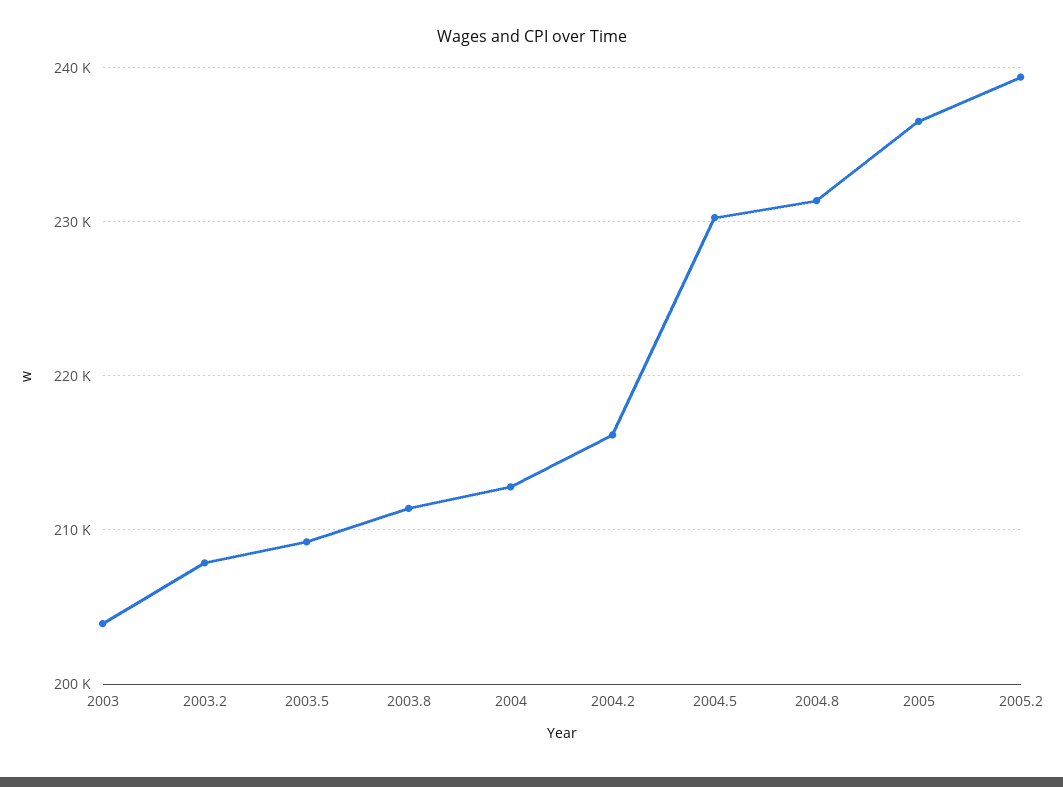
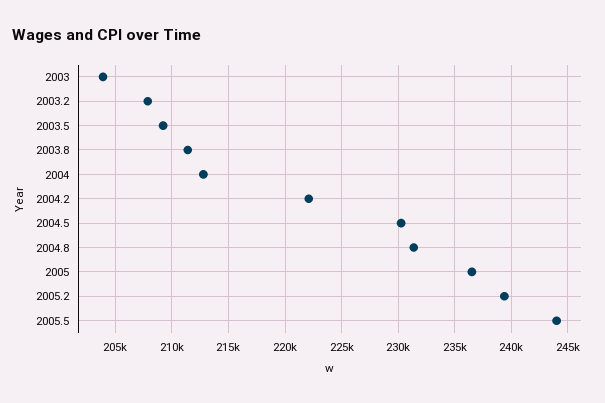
2004.2: 216000 -> 222000
2005.5: none -> 244000

